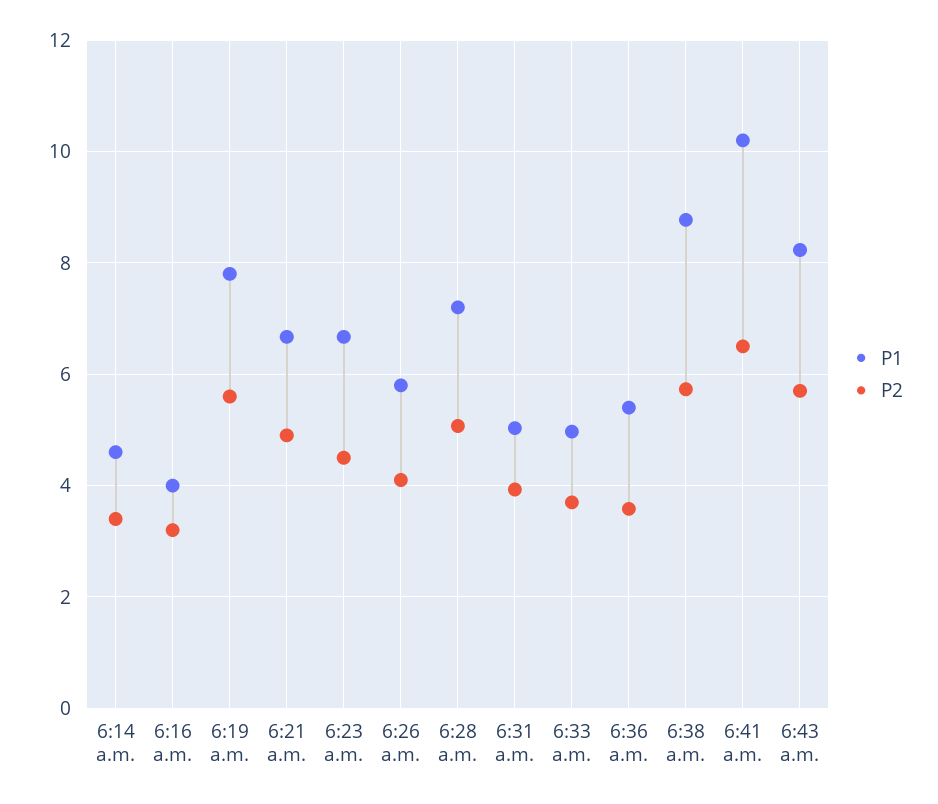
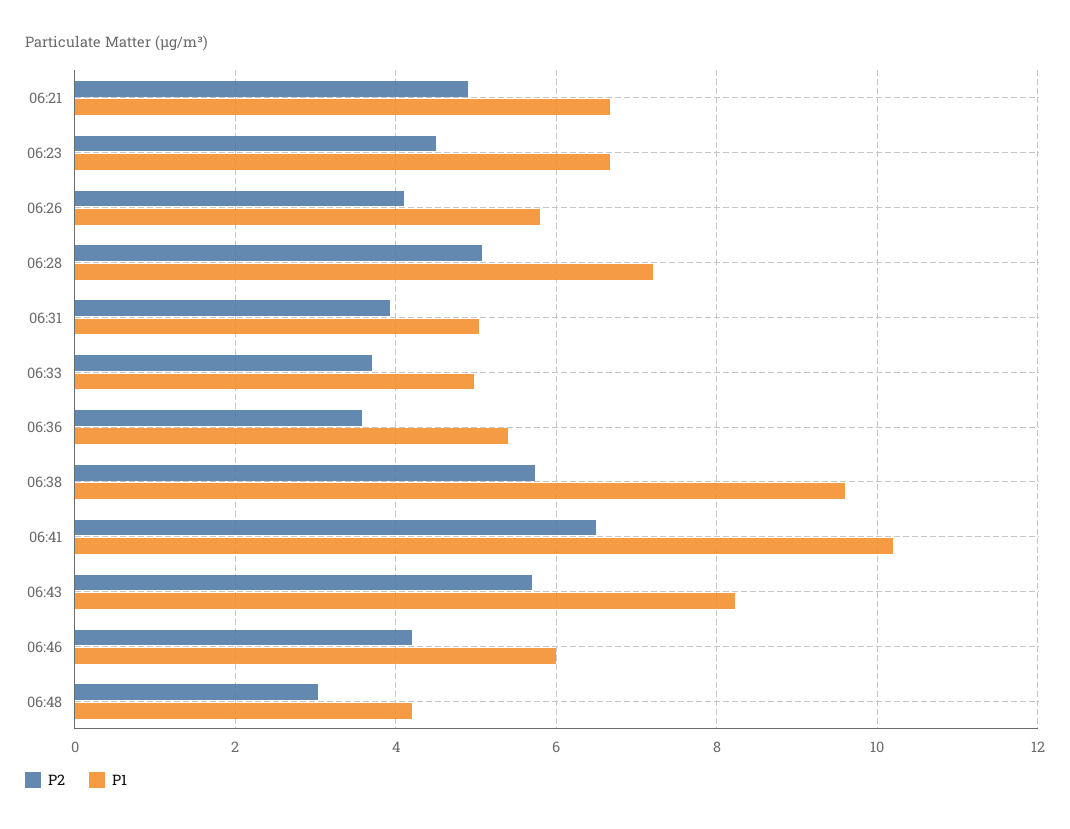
P1, 6:14 a.m.: 4.6 -> none
P2, 6:14 a.m.: 3.4 -> none
P1, 6:16 a.m.: 4 -> none
P2, 6:16 a.m.: 3.2 -> none
P1, 6:19 a.m.: 7.8 -> none
P2, 6:19 a.m.: 5.6 -> none
P1, 6:38 a.m.: 8.8 -> 9.6
P2, 06:46: none -> 4.2
P1, 06:46: none -> 6
P2, 06:48: none -> 3
P1, 06:48: none -> 4.2

